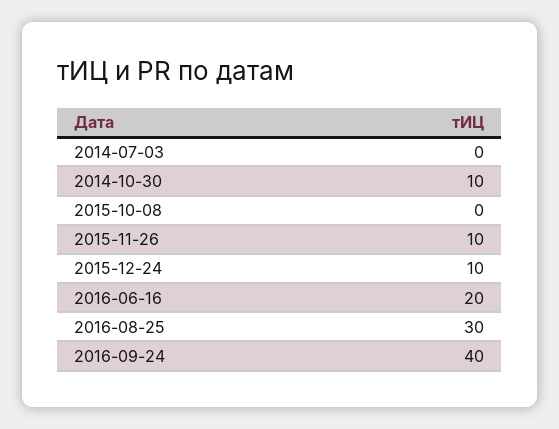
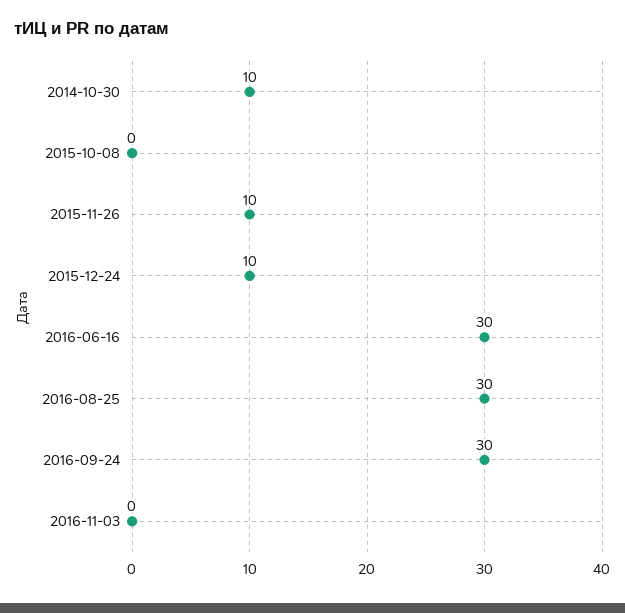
2014-07-03: 0 -> none
2016-06-16: 20 -> 30
2016-09-24: 40 -> 30
2016-11-03: none -> 0

